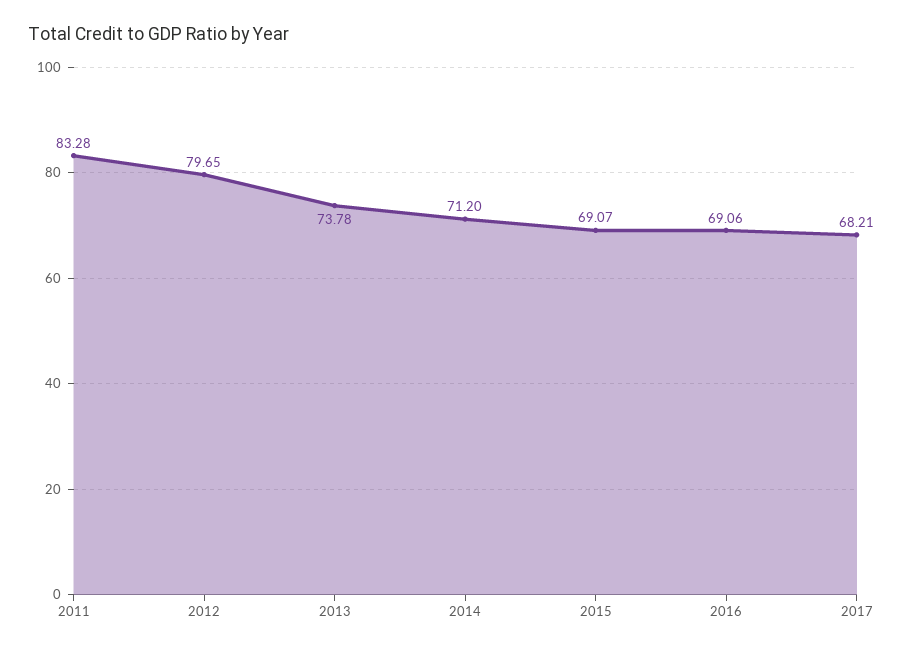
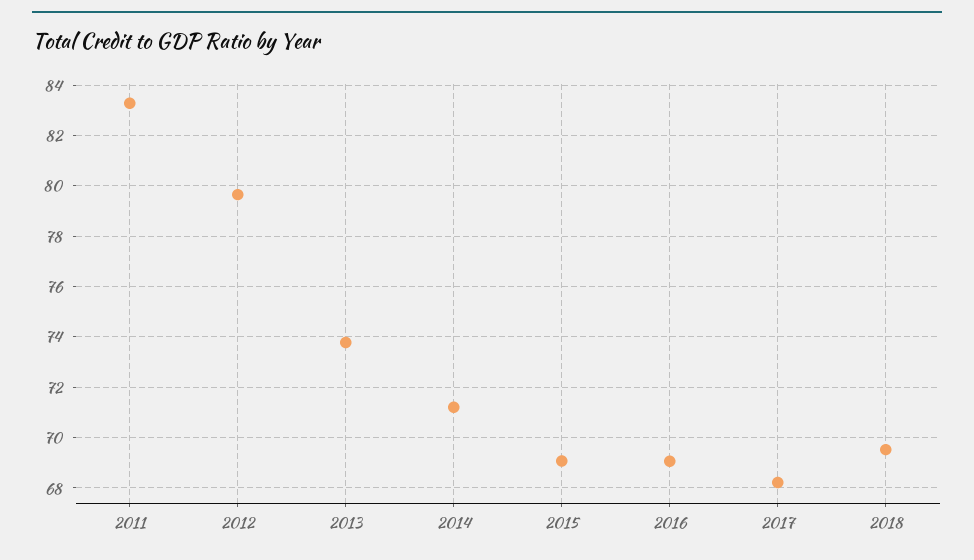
2018: none -> 69.5

